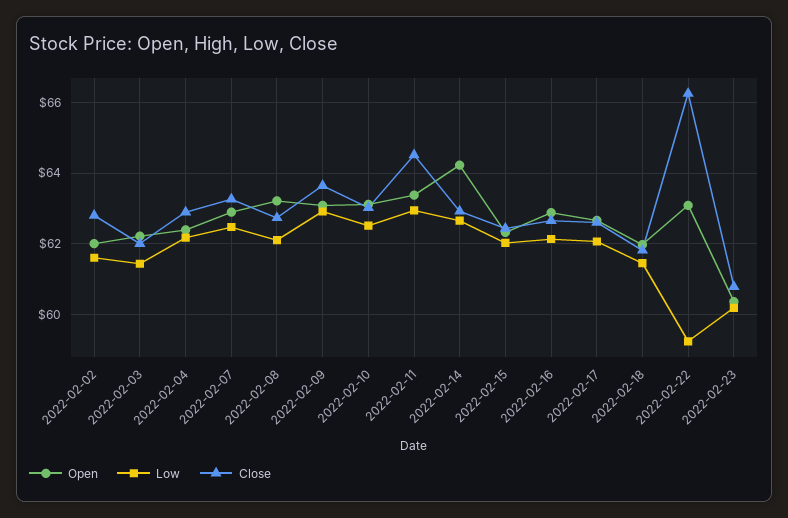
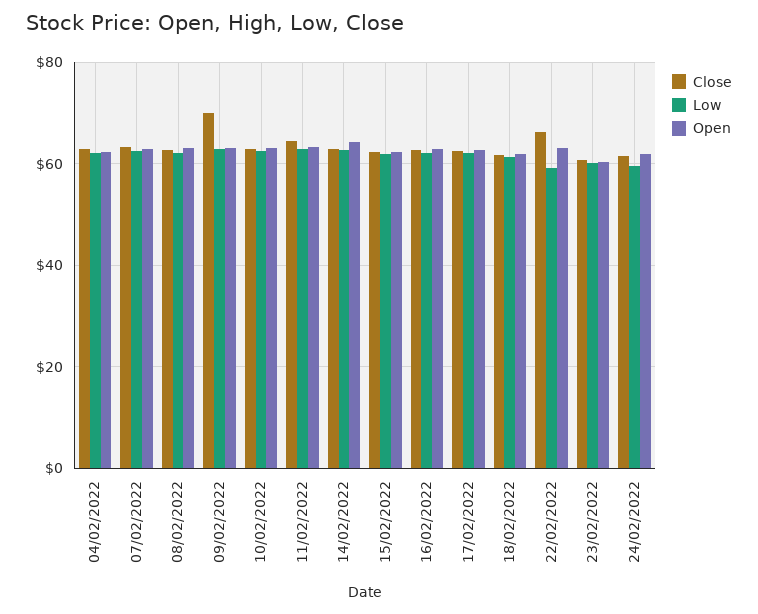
Open, 2022-02-02: 62 -> none
Low, 2022-02-02: 61.6 -> none
Close, 2022-02-02: 62.8 -> none
Open, 2022-02-03: 62.2 -> none
Low, 2022-02-03: 61.4 -> none
Close, 2022-02-03: 62 -> none
Close, 2022-02-09: 63.6 -> 70
Close, 24/02/2022: none -> 62
Low, 24/02/2022: none -> 60
Open, 24/02/2022: none -> 62

